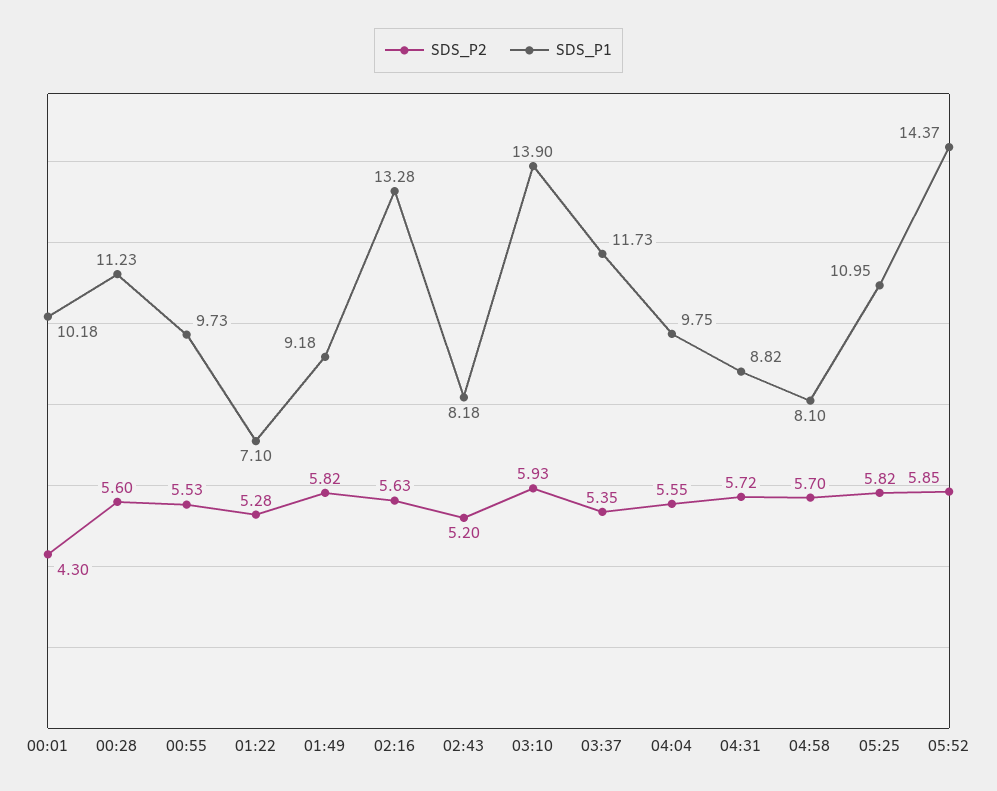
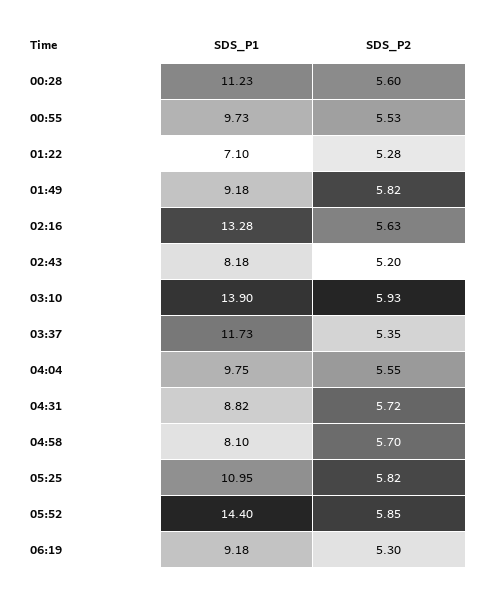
SDS_P2, 00:01: 4.3 -> none
SDS_P1, 00:01: 10.18 -> none
SDS_P1, 05:52: 14.37 -> 14.4
SDS_P1, 06:19: none -> 9.18
SDS_P2, 06:19: none -> 5.3

